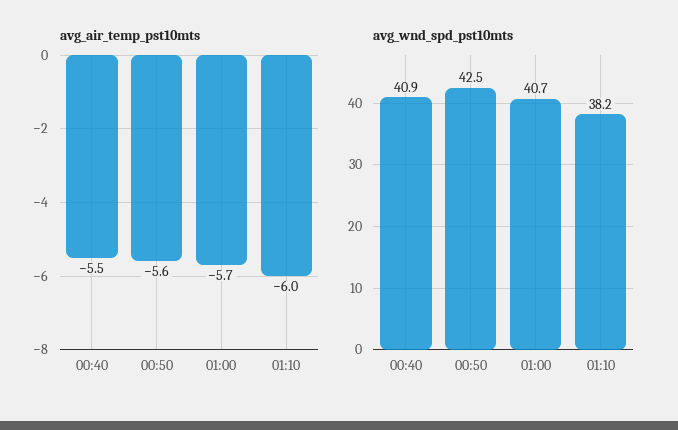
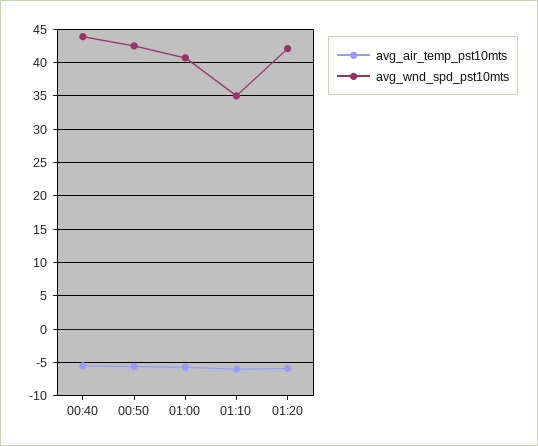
avg_wnd_spd_pst10mts, 00:40: 40.9 -> 44
avg_wnd_spd_pst10mts, 01:10: 38.2 -> 35
avg_air_temp_pst10mts, 01:20: none -> -6
avg_wnd_spd_pst10mts, 01:20: none -> 42

